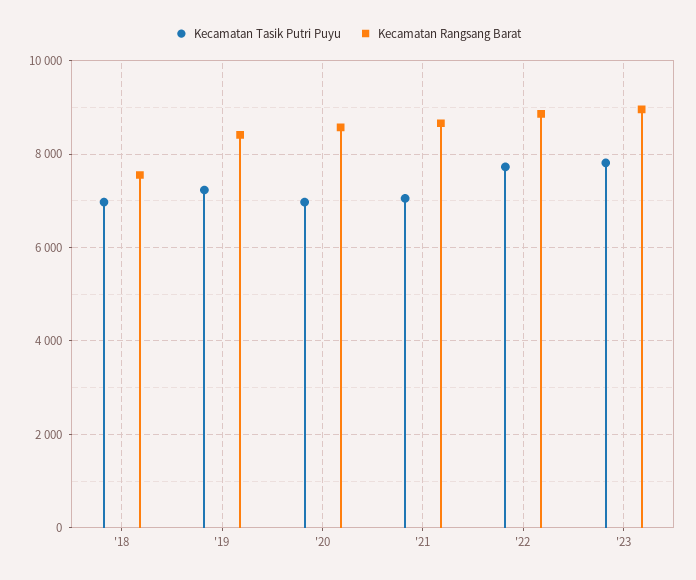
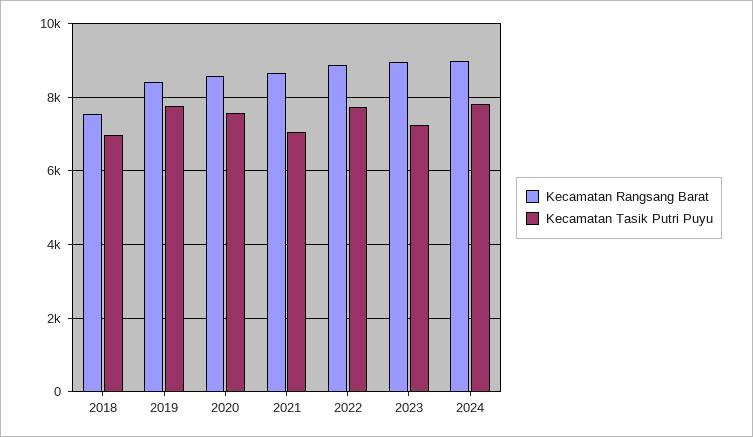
Kecamatan Tasik Putri Puyu, '19: 7200 -> 7800
Kecamatan Tasik Putri Puyu, '20: 7000 -> 7600
Kecamatan Tasik Putri Puyu, '23: 7800 -> 7200
Kecamatan Rangsang Barat, 2024: none -> 9000
Kecamatan Tasik Putri Puyu, 2024: none -> 7800

